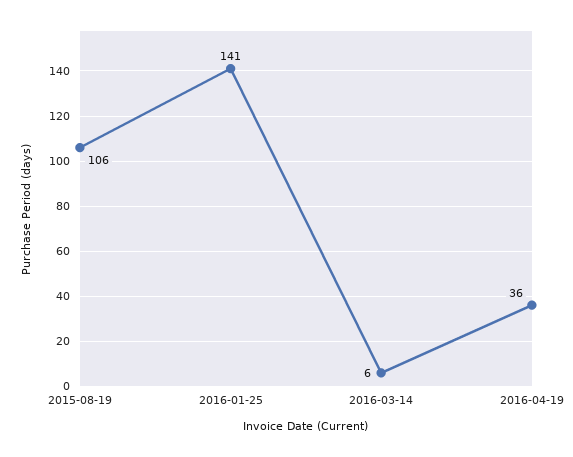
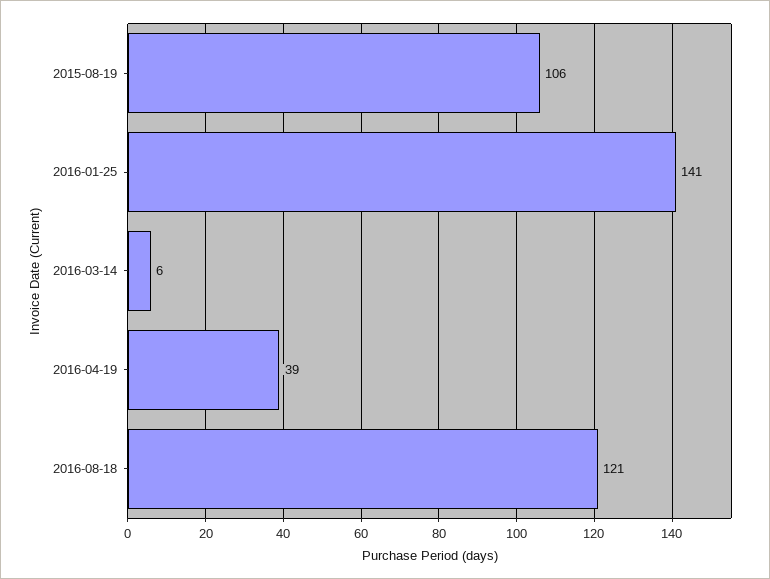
2016-04-19: 36 -> 39
2016-08-18: none -> 121

